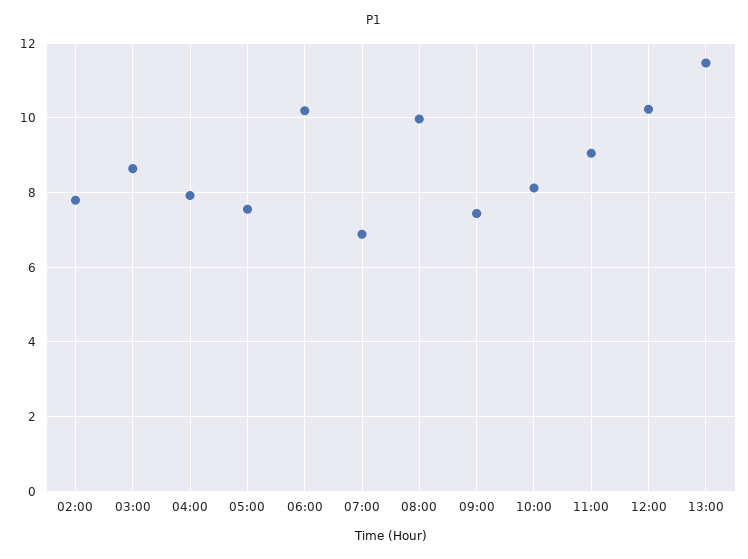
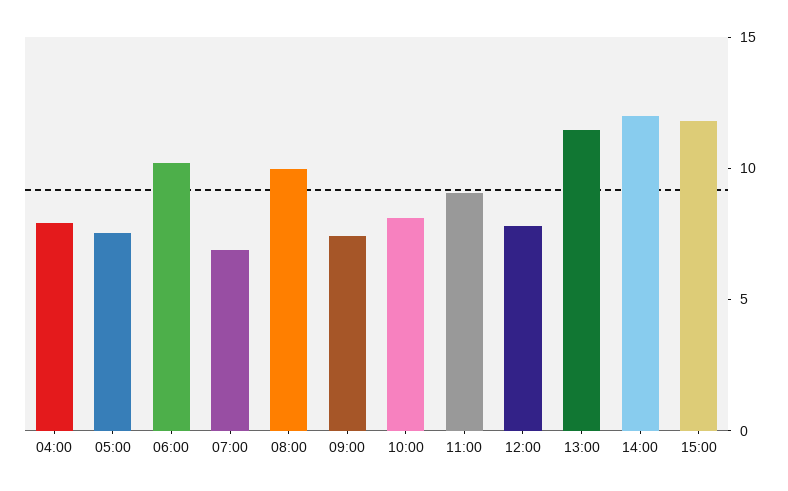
02:00: 7.8 -> none
03:00: 8.6 -> none
12:00: 10.2 -> 8
14:00: none -> 12
15:00: none -> 12

